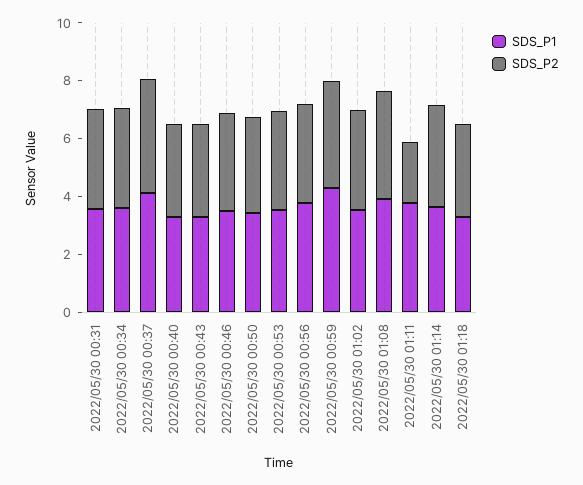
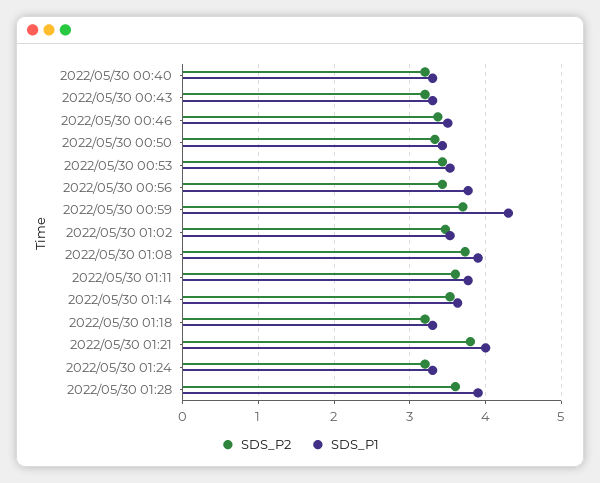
SDS_P1, 2022/05/30 00:31: 3.5 -> none
SDS_P2, 2022/05/30 00:31: 3.5 -> none
SDS_P1, 2022/05/30 00:34: 3.5 -> none
SDS_P2, 2022/05/30 00:34: 3.5 -> none
SDS_P1, 2022/05/30 00:37: 4 -> none
SDS_P2, 2022/05/30 00:37: 4 -> none
SDS_P2, 2022/05/30 01:11: 2 -> 3.6
SDS_P2, 2022/05/30 01:21: none -> 3.8
SDS_P1, 2022/05/30 01:21: none -> 4
SDS_P2, 2022/05/30 01:24: none -> 3.2
SDS_P1, 2022/05/30 01:24: none -> 3.3
SDS_P2, 2022/05/30 01:28: none -> 3.6
SDS_P1, 2022/05/30 01:28: none -> 3.9

